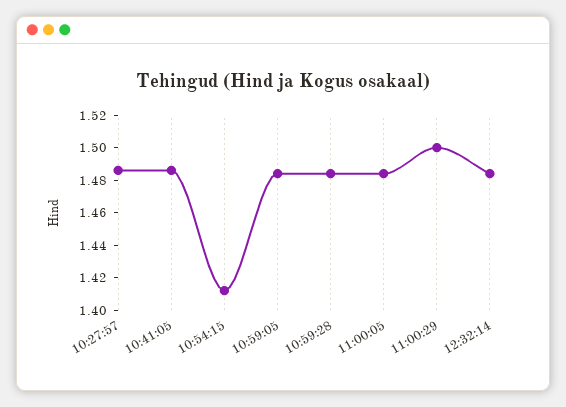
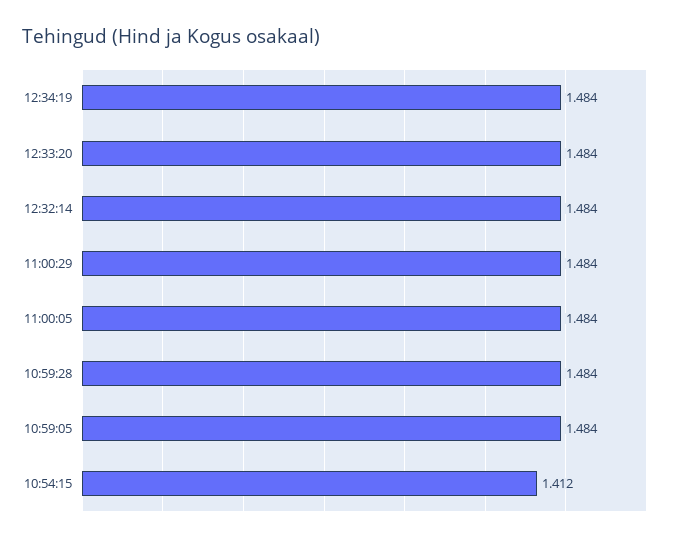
10:27:57: 1.485 -> none
10:41:05: 1.485 -> none
11:00:29: 1.5 -> 1.484
12:34:19: none -> 1.484
12:33:20: none -> 1.484

